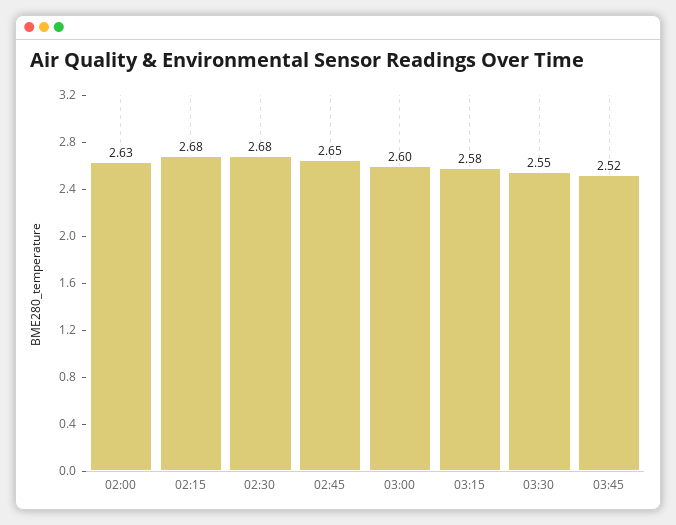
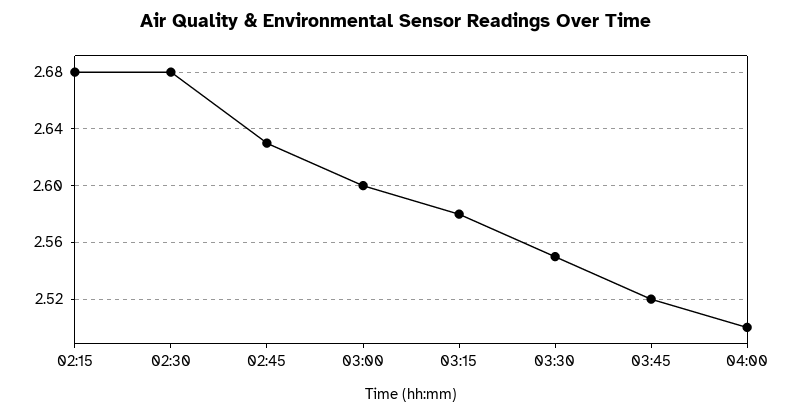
02:00: 2.63 -> none
02:45: 2.65 -> 2.63
04:00: none -> 2.5

